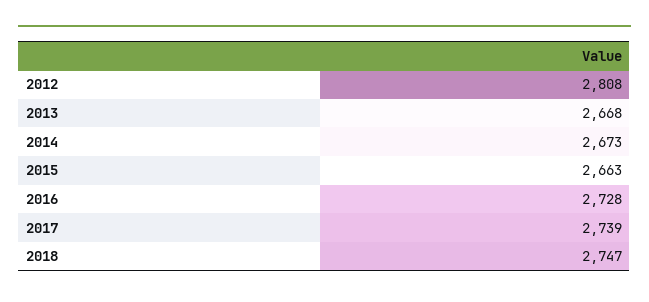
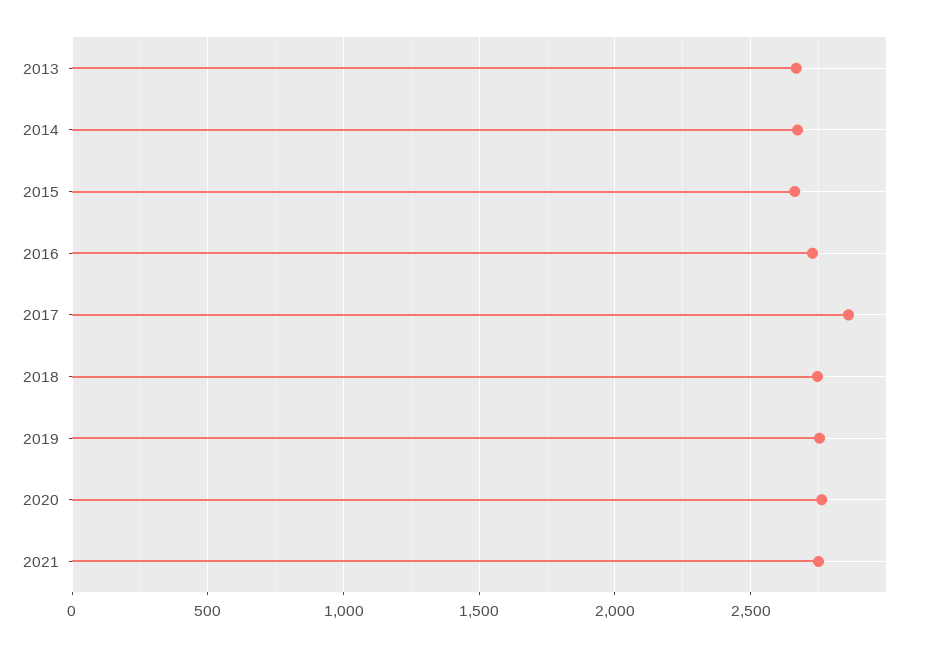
2012: 2808 -> none
2017: 2739 -> 2850
2019: none -> 2750
2020: none -> 2750
2021: none -> 2750

